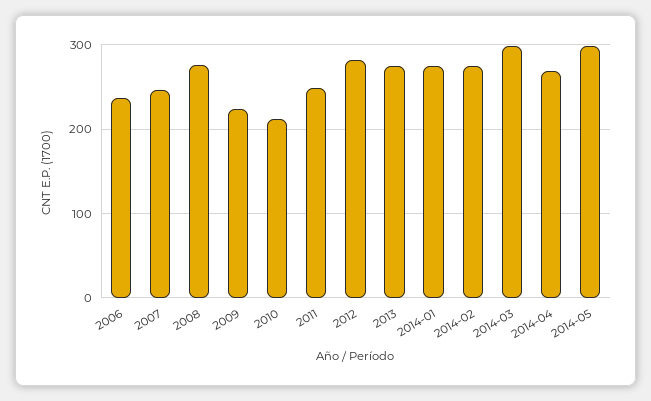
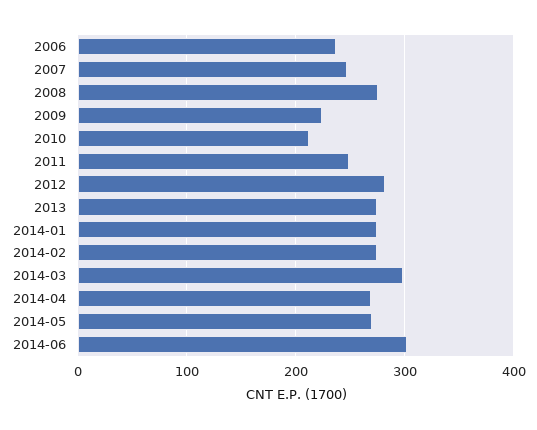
2014-05: 300 -> 270
2014-06: none -> 300

